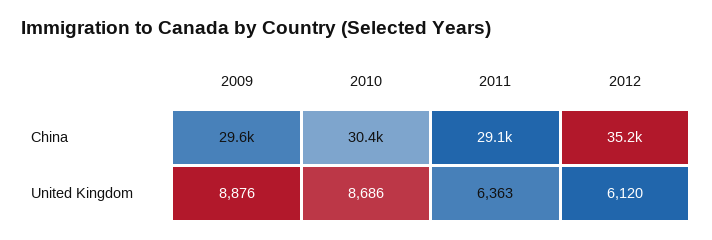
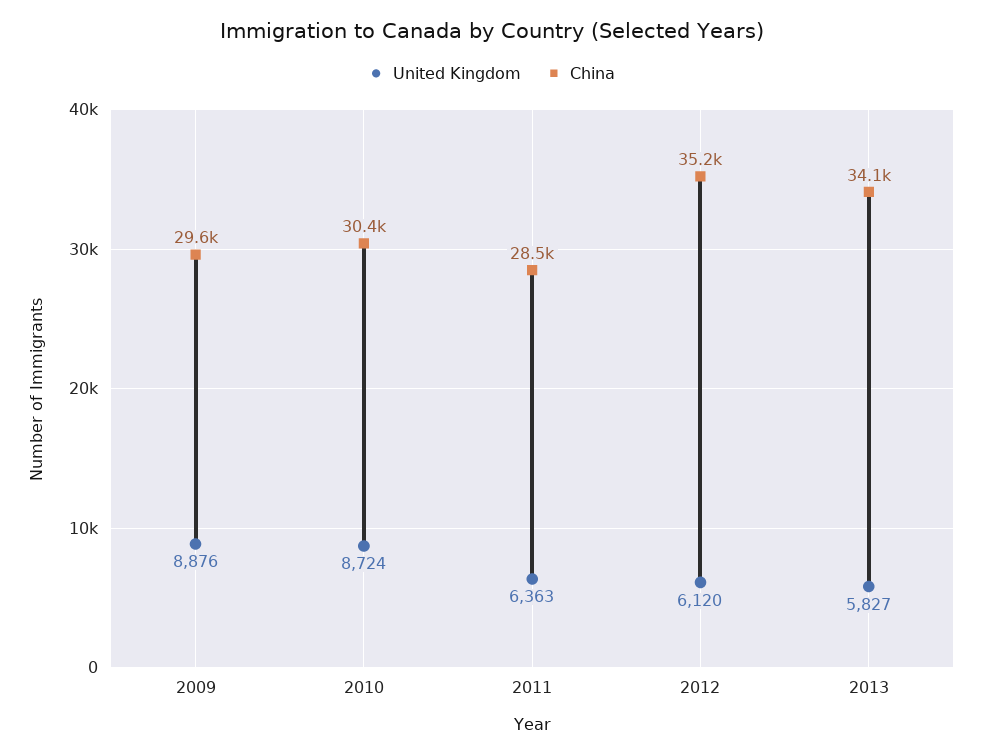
China, 2011: 29100 -> 28500
United Kingdom, 2010: 8686 -> 8724
United Kingdom, 2013: none -> 5827
China, 2013: none -> 34100

